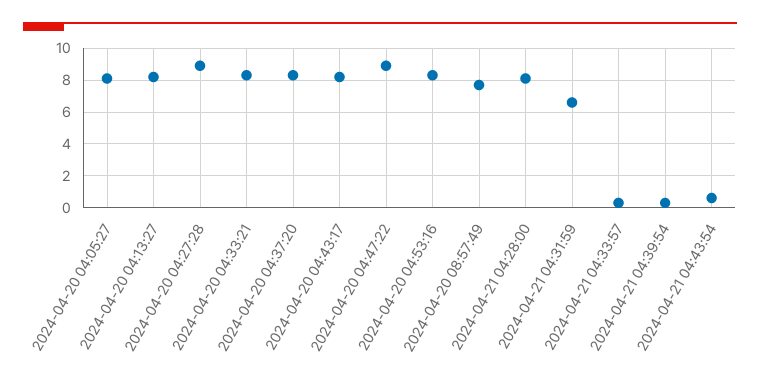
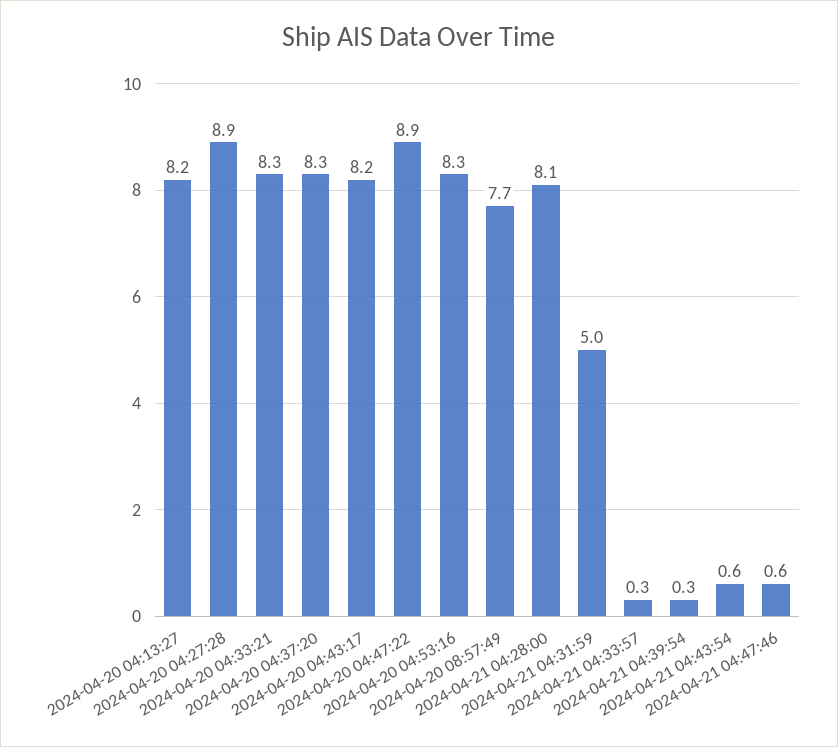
2024-04-20 04:05:27: 8 -> none
2024-04-21 04:31:59: 6.5 -> 5
2024-04-21 04:47:46: none -> 0.6

